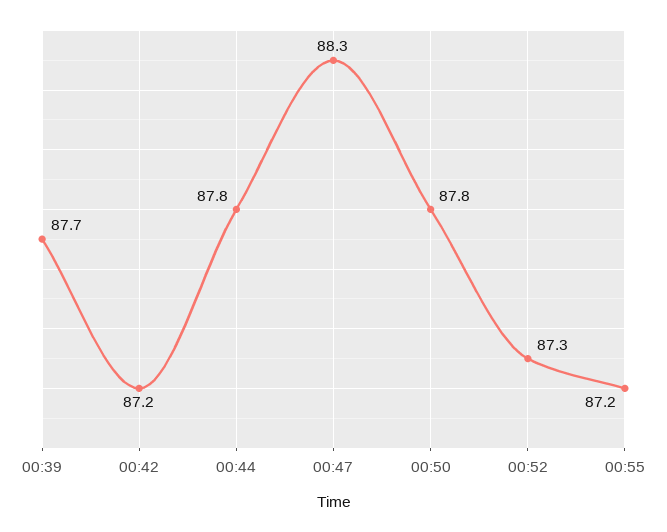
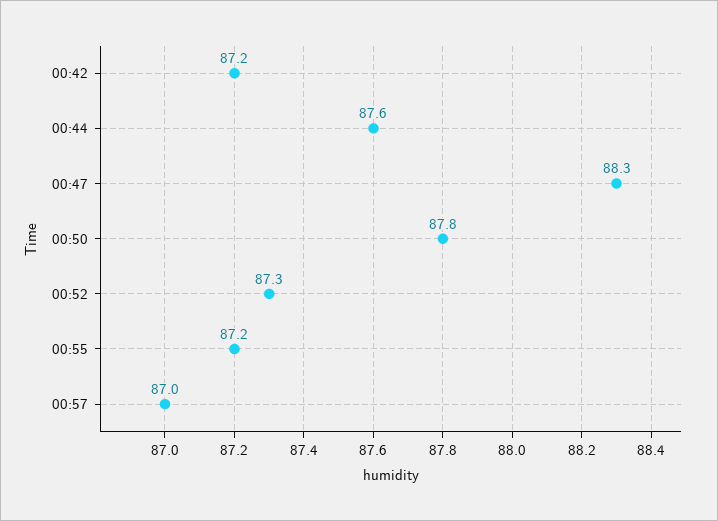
00:39: 87.7 -> none
00:44: 87.8 -> 87.6
00:57: none -> 87

